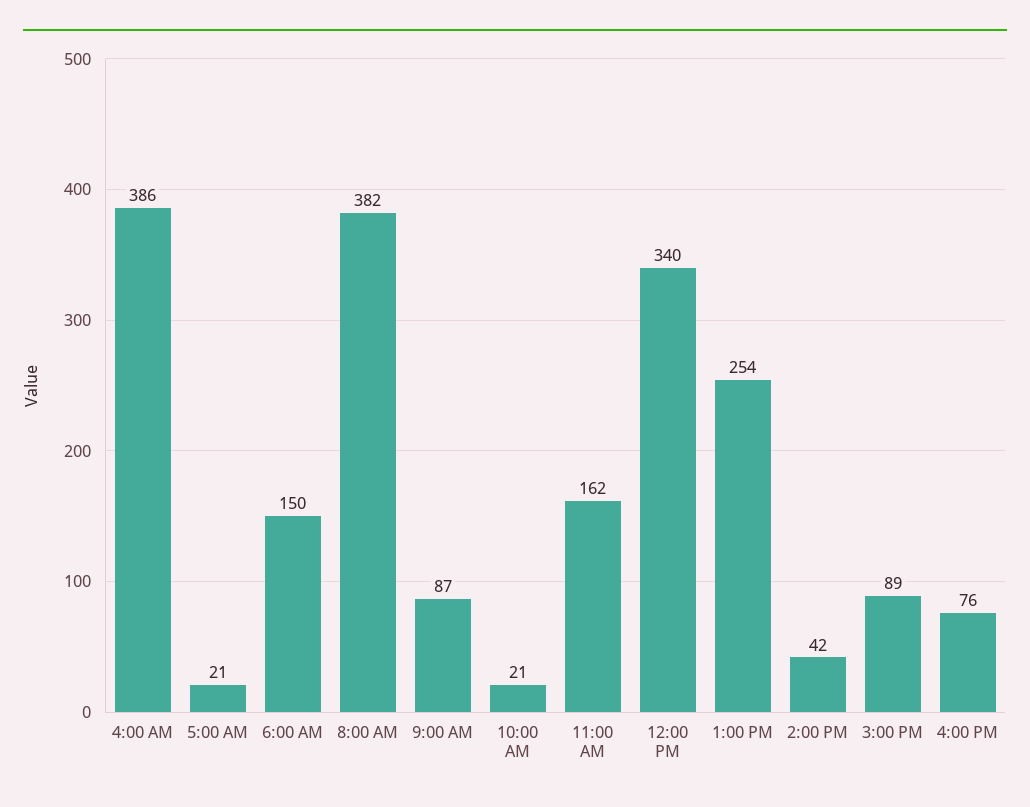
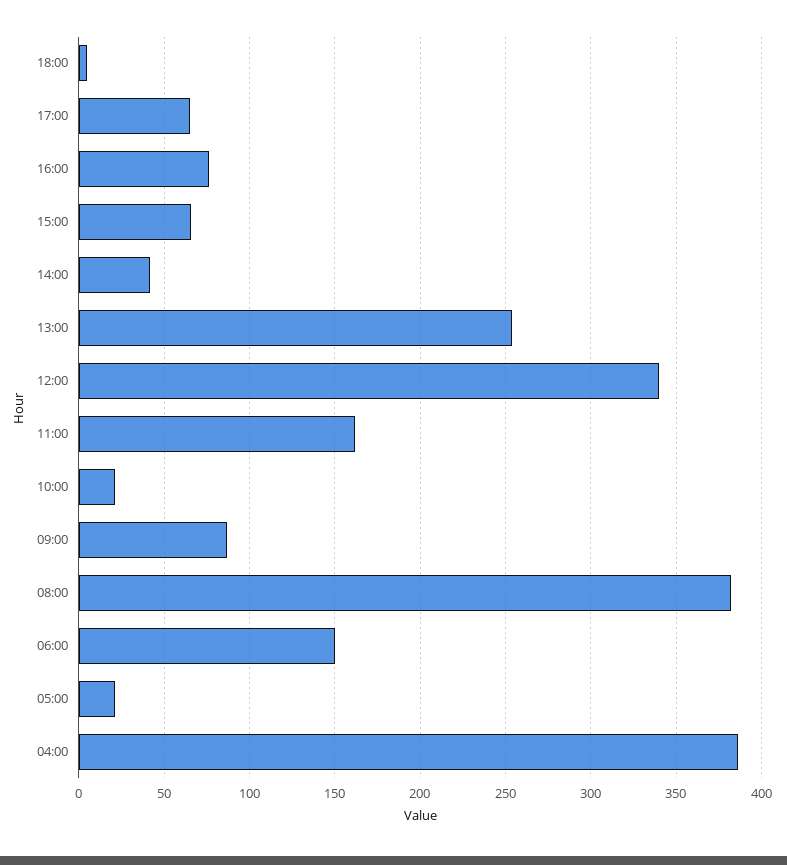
3:00 PM: 89 -> 65
18:00: none -> 5
17:00: none -> 65

